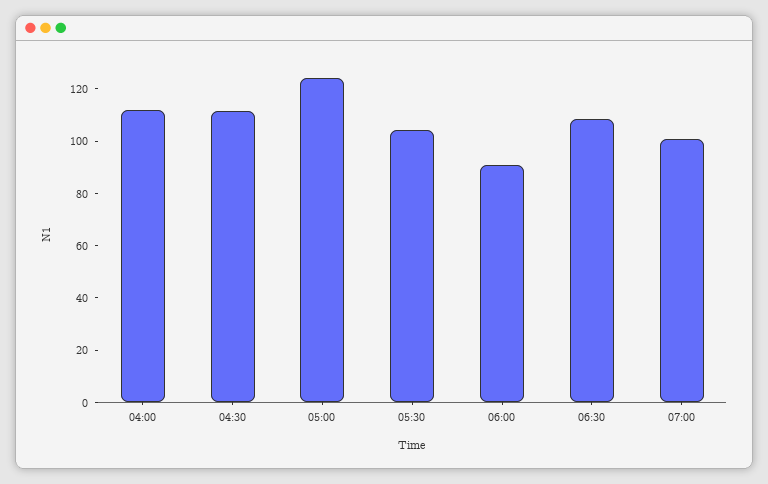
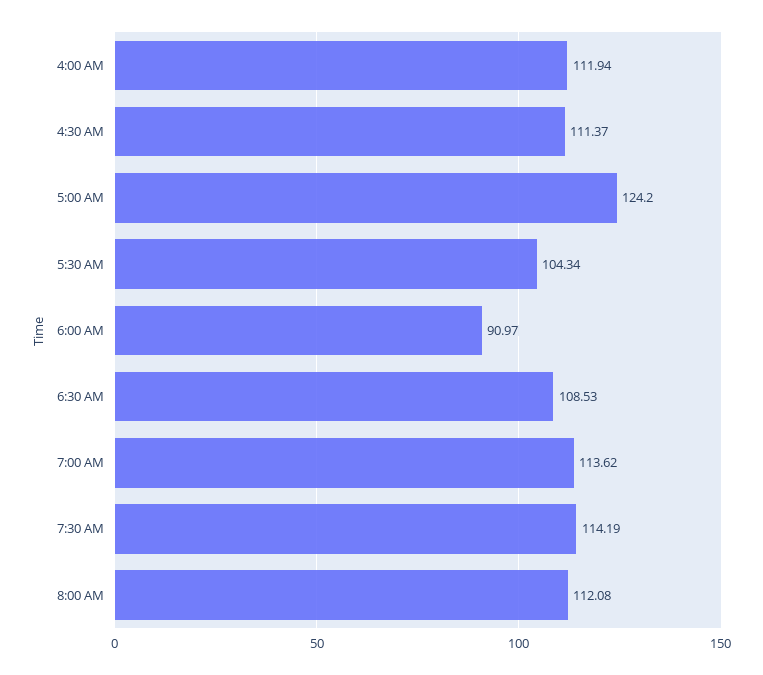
07:00: 100 -> 113.62
7:30 AM: none -> 114.19
8:00 AM: none -> 112.08

